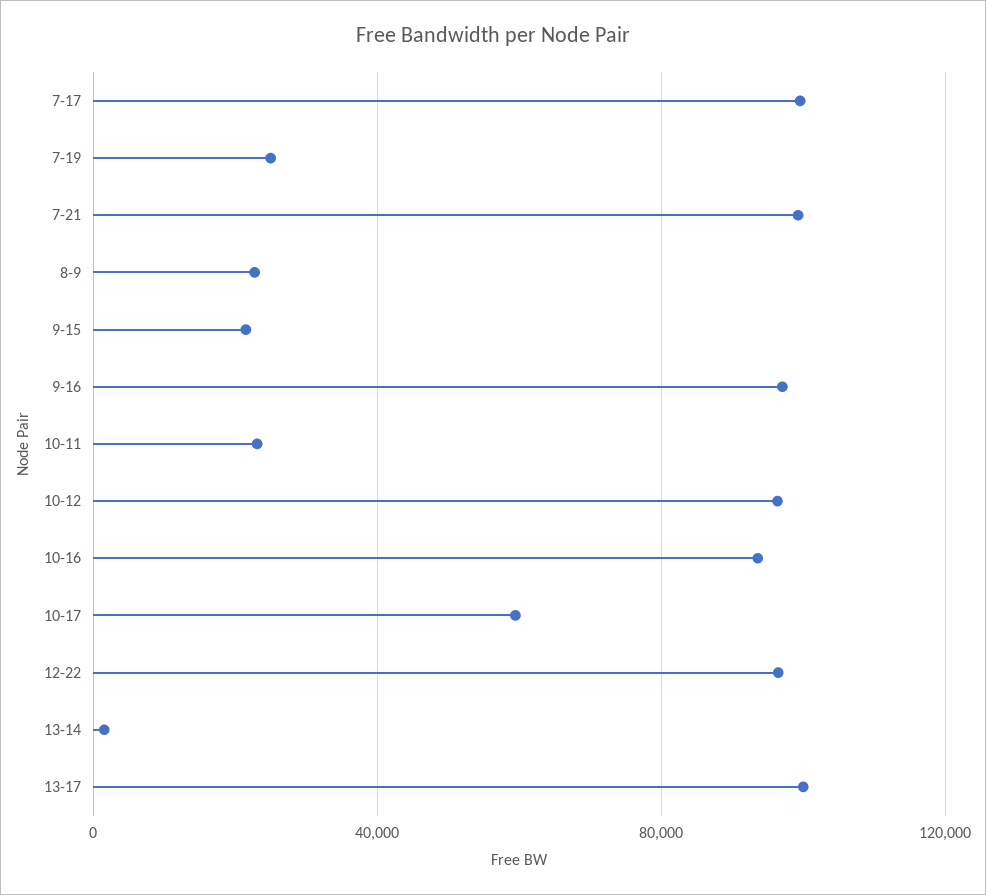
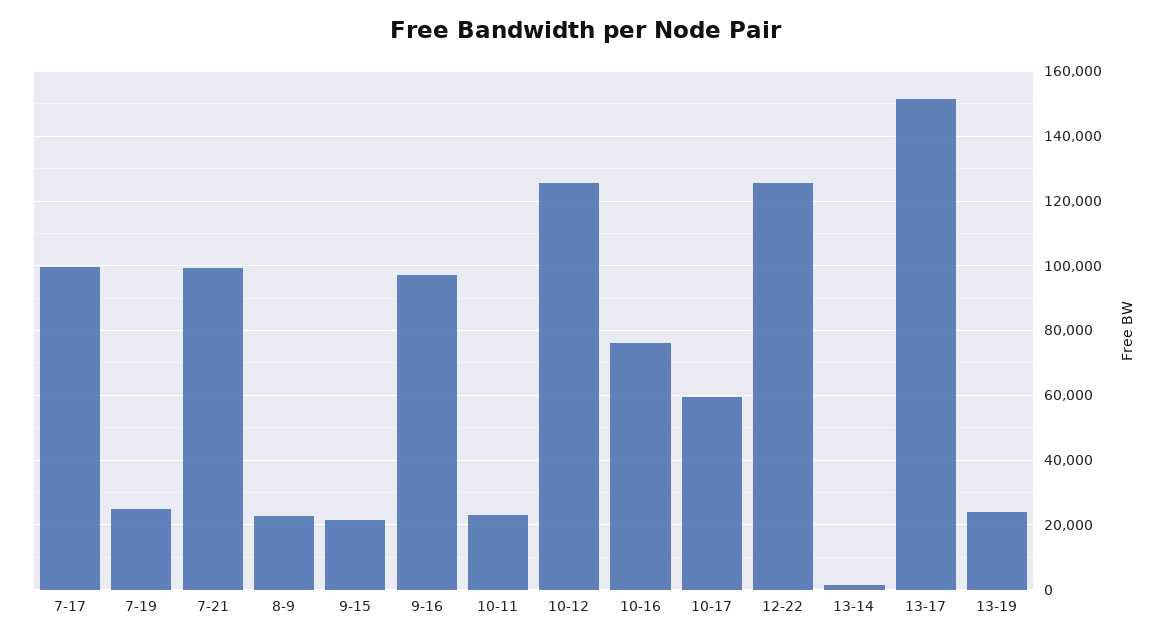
10-12: 95000 -> 126000
10-16: 95000 -> 76000
12-22: 95000 -> 126000
13-17: 100000 -> 152000
13-19: none -> 24000

